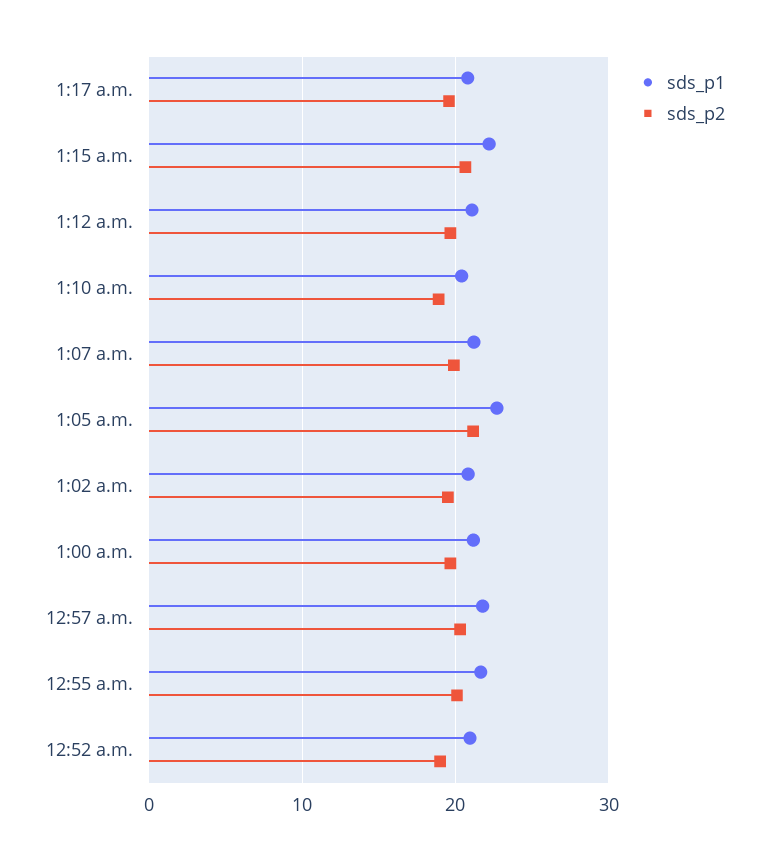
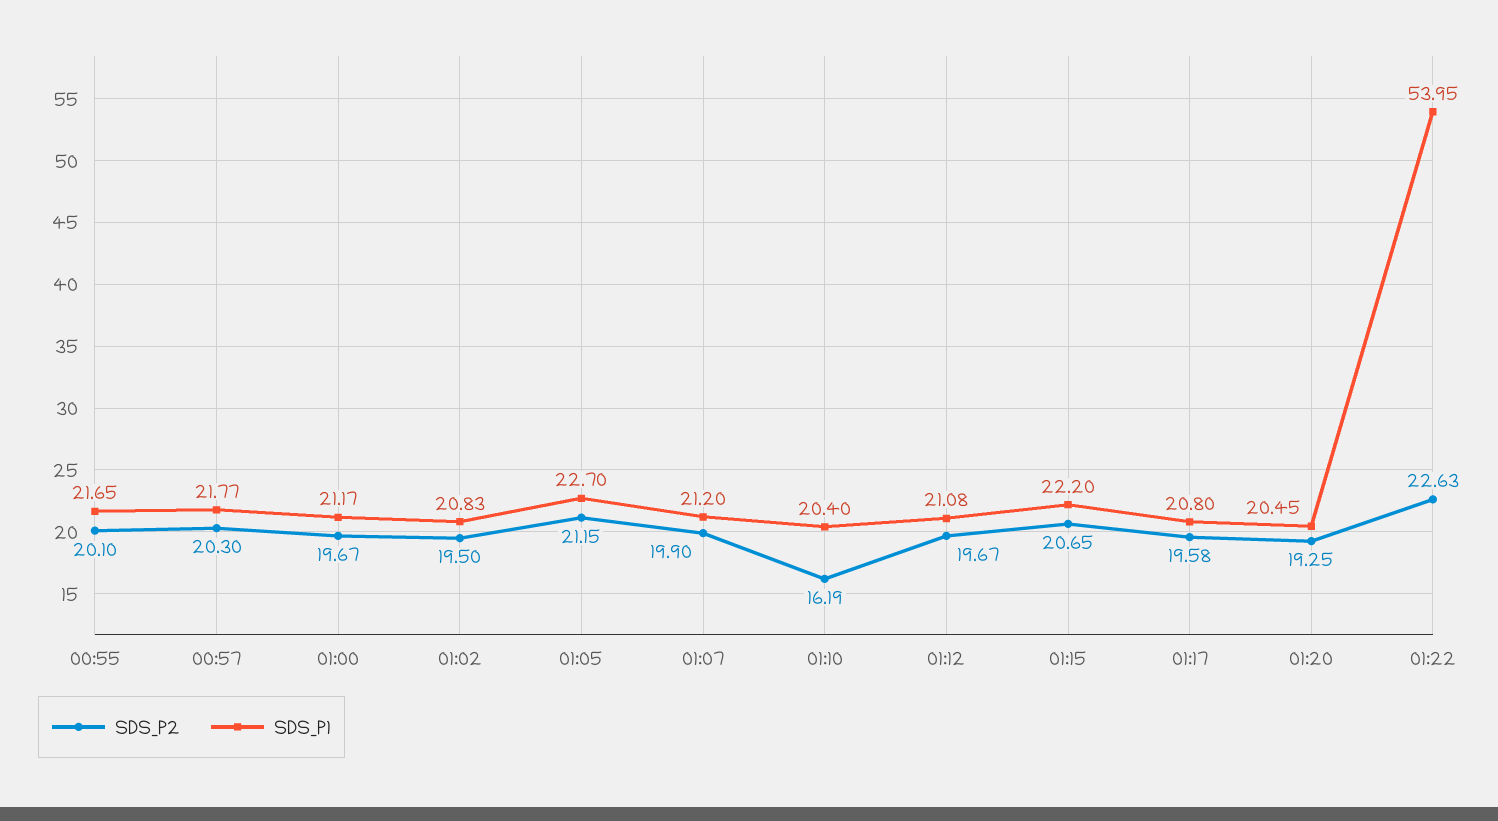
sds_p2, 1:10 a.m.: 19 -> 16.19
sds_p1, 12:52 a.m.: 21 -> none
sds_p2, 12:52 a.m.: 19 -> none
sds_p2, 01:20: none -> 19.25
sds_p1, 01:20: none -> 20.45
sds_p2, 01:22: none -> 22.63
sds_p1, 01:22: none -> 53.95

